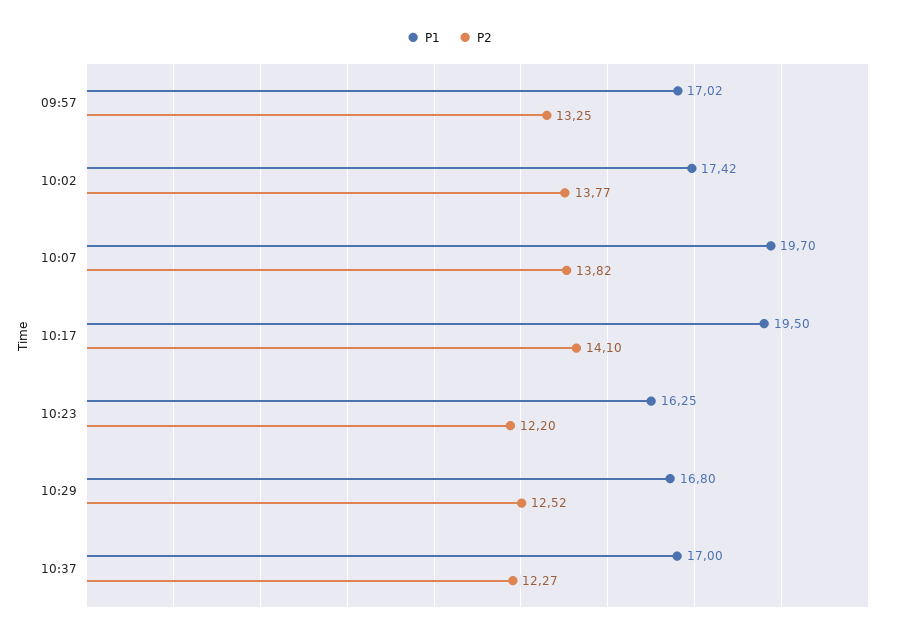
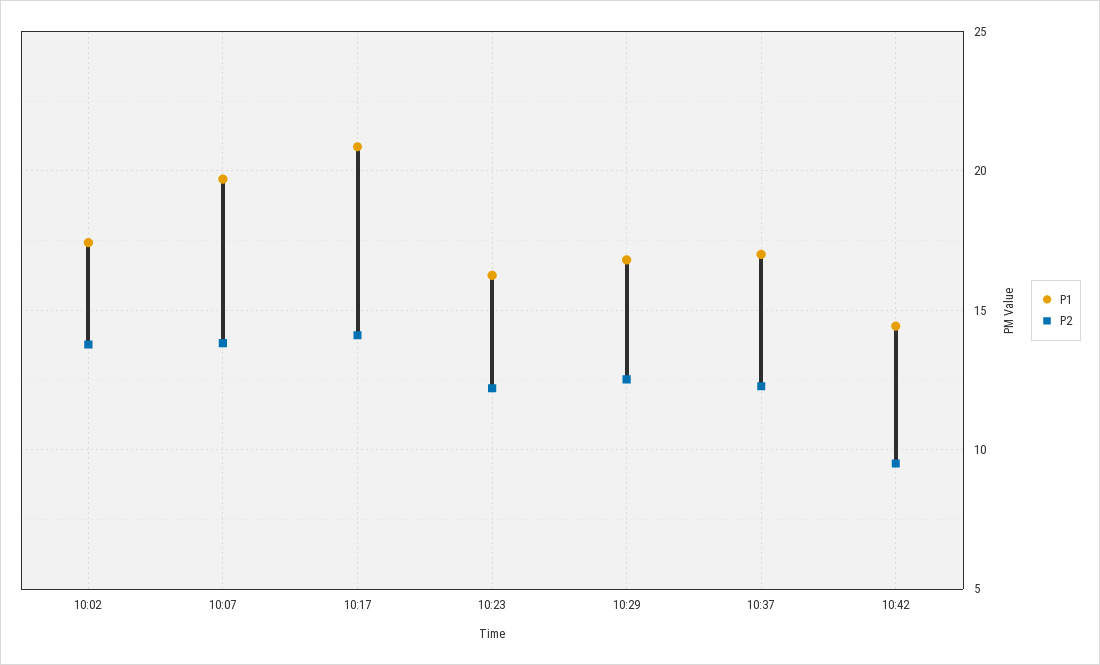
P1, 09:57: 17.02 -> none
P2, 09:57: 13.25 -> none
P1, 10:17: 19.5 -> 21
P1, 10:42: none -> 14.5
P2, 10:42: none -> 9.5

